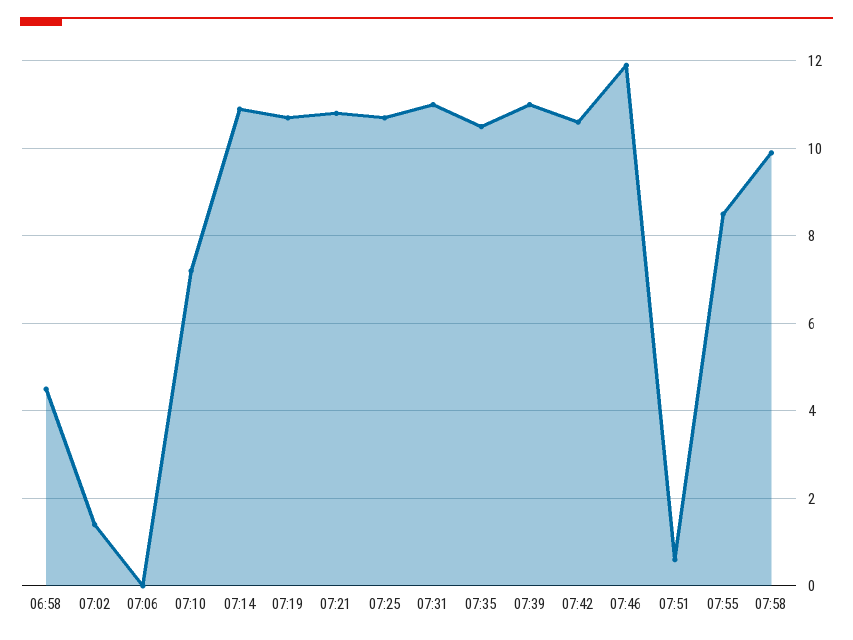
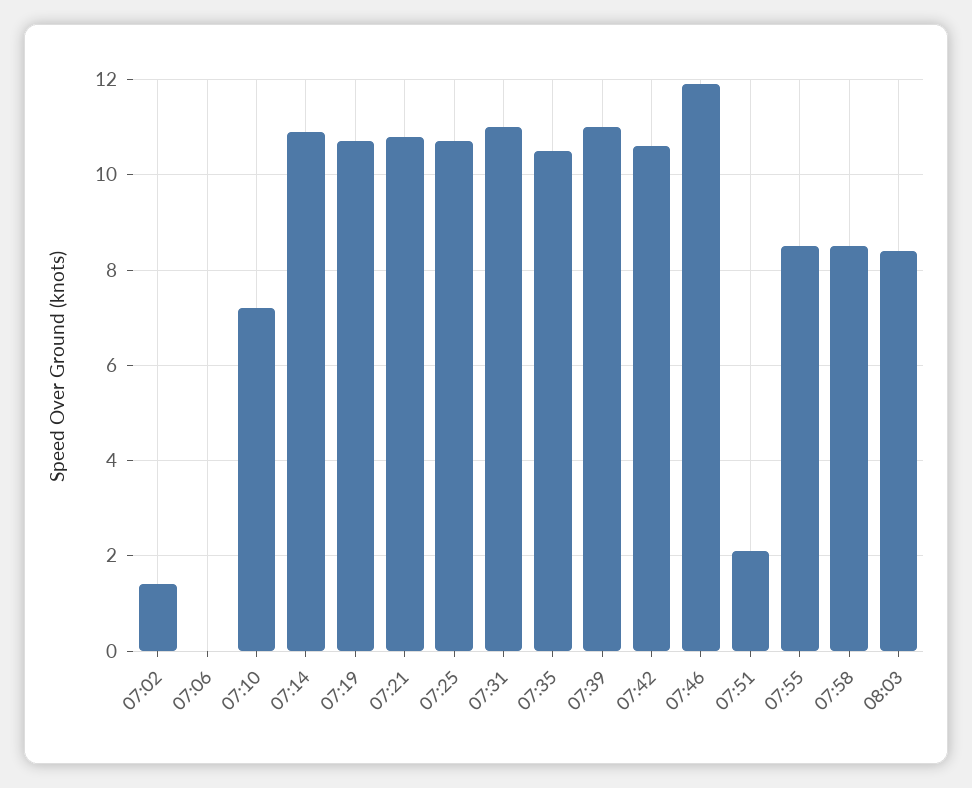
06:58: 4.5 -> none
07:51: 0.5 -> 2
07:58: 10 -> 8.5
08:03: none -> 8.5

